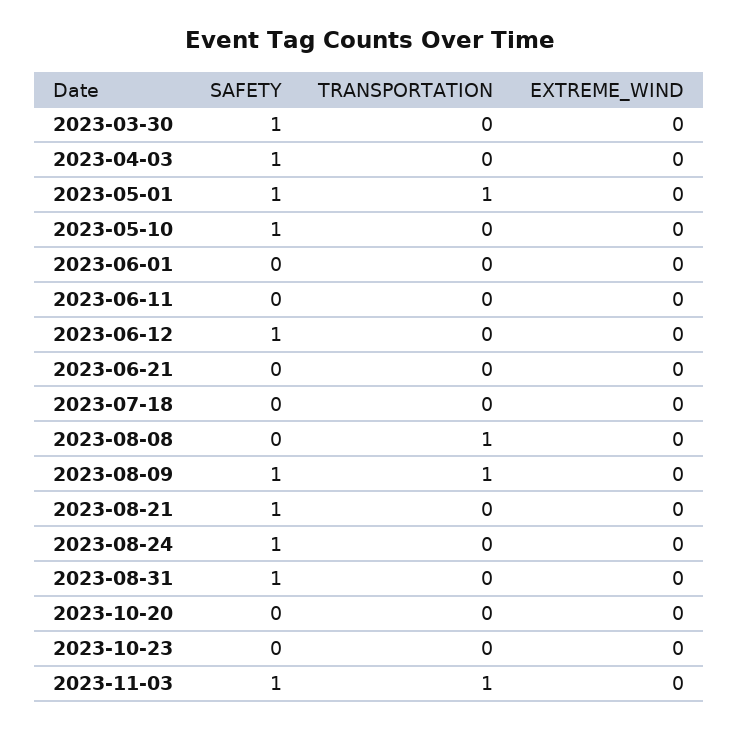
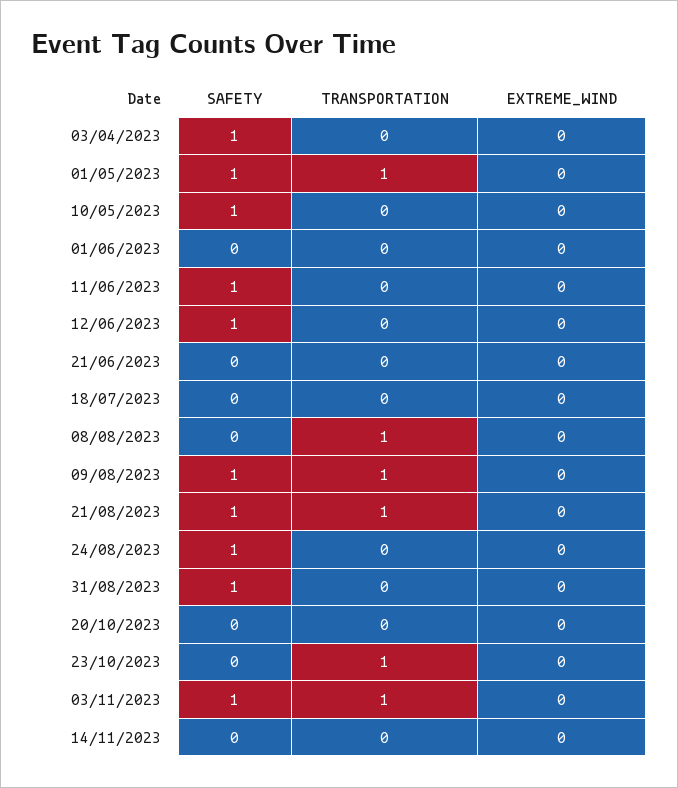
SAFETY, 2023-03-30: 1 -> none
TRANSPORTATION, 2023-03-30: 0 -> none
EXTREME_WIND, 2023-03-30: 0 -> none
SAFETY, 2023-06-11: 0 -> 1
TRANSPORTATION, 2023-08-21: 0 -> 1
TRANSPORTATION, 2023-10-23: 0 -> 1
SAFETY, 14/11/2023: none -> 0
TRANSPORTATION, 14/11/2023: none -> 0
EXTREME_WIND, 14/11/2023: none -> 0

